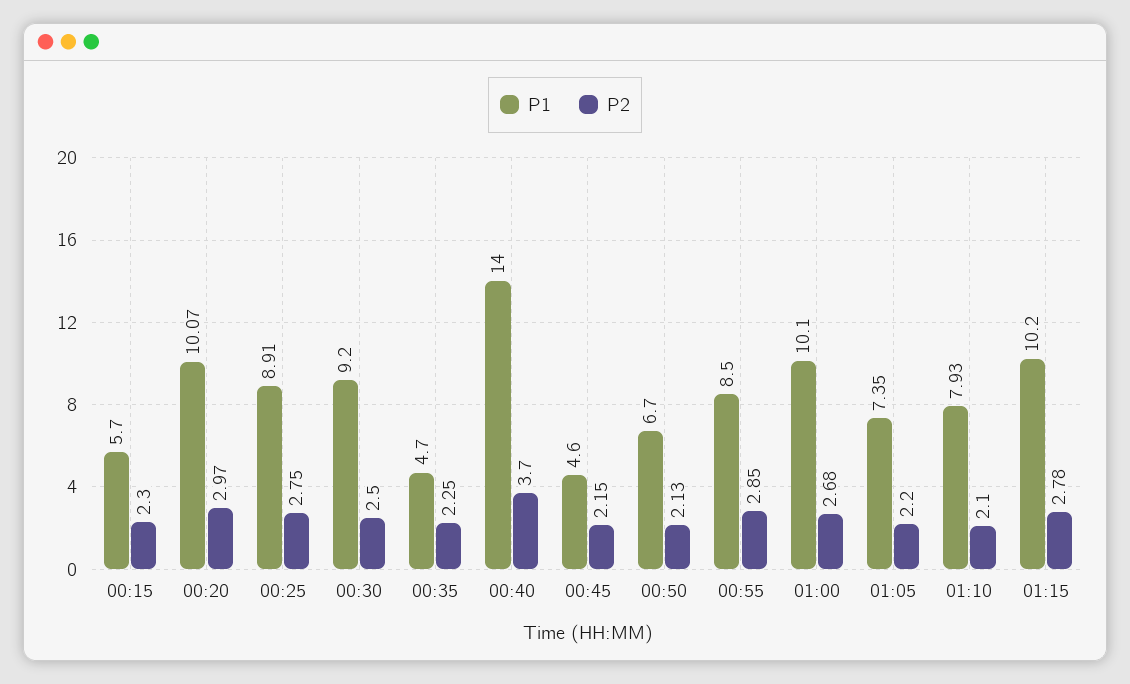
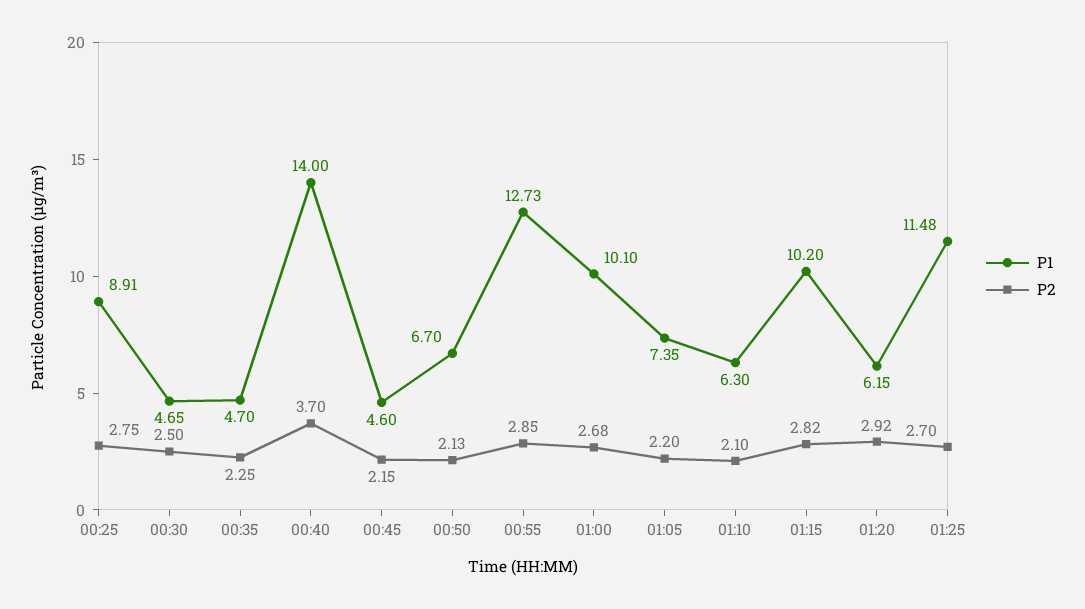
P1, 00:15: 5.7 -> none
P2, 00:15: 2.3 -> none
P1, 00:20: 10.07 -> none
P2, 00:20: 2.97 -> none
P1, 00:30: 9.2 -> 4.65
P1, 00:55: 8.5 -> 12.73
P1, 01:10: 7.93 -> 6.3
P2, 01:15: 2.78 -> 2.82
P1, 01:20: none -> 6.15
P2, 01:20: none -> 2.92
P1, 01:25: none -> 11.48
P2, 01:25: none -> 2.7

